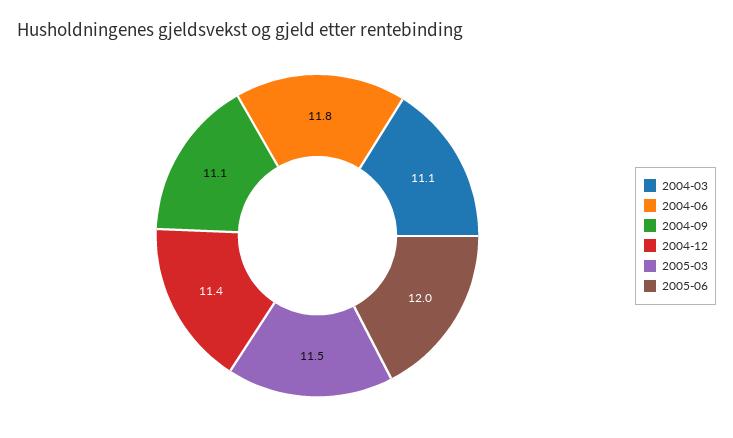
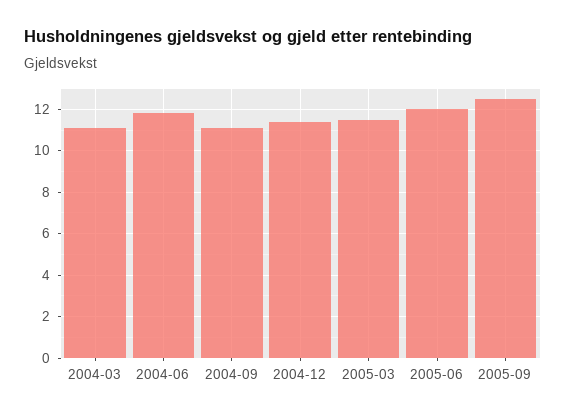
2005-09: none -> 12.5

